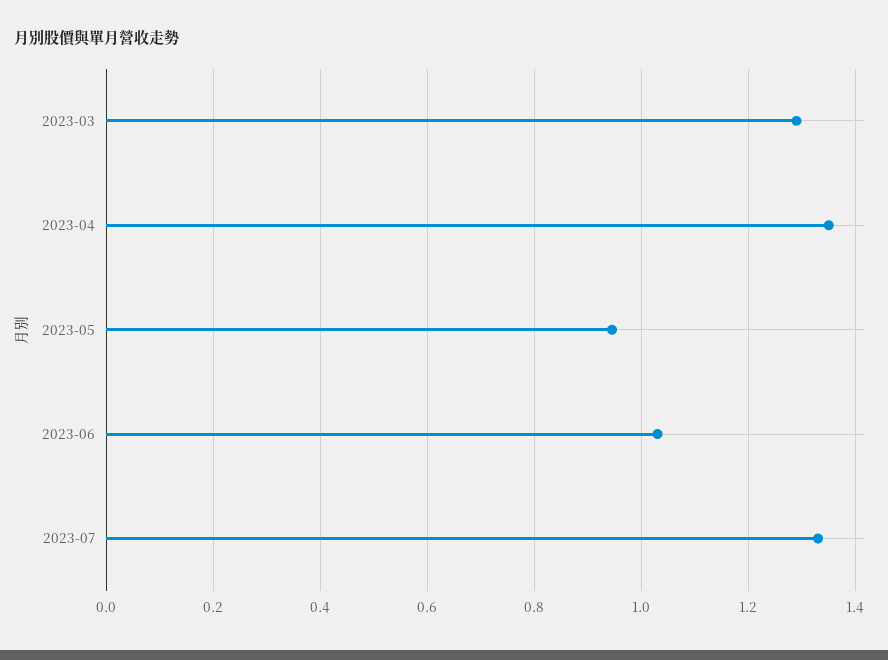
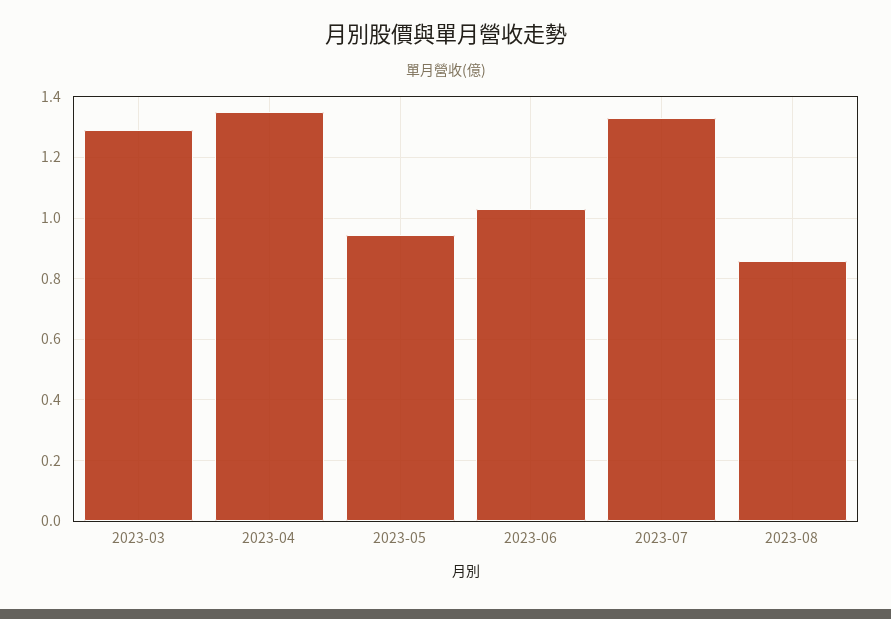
2023-08: none -> 0.86

